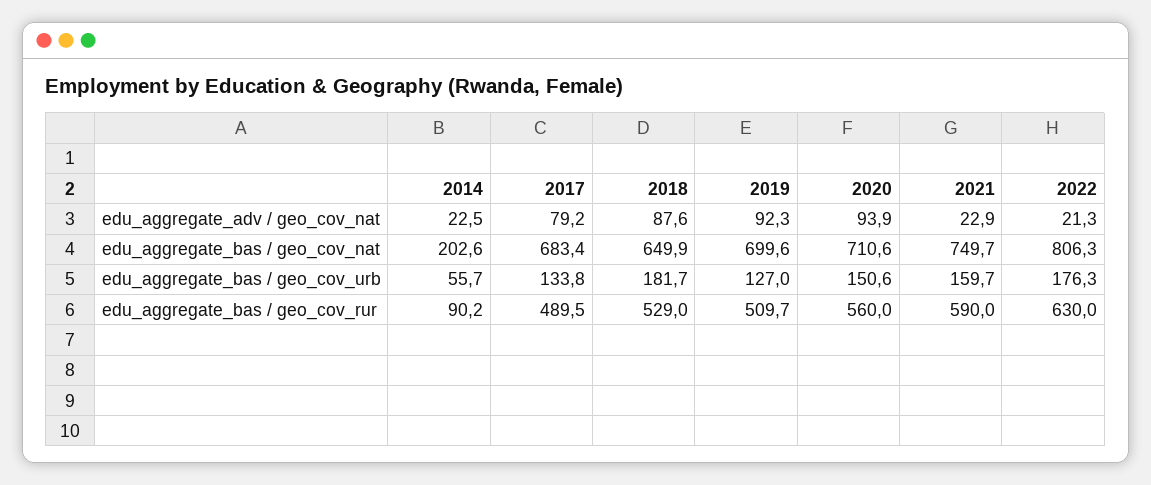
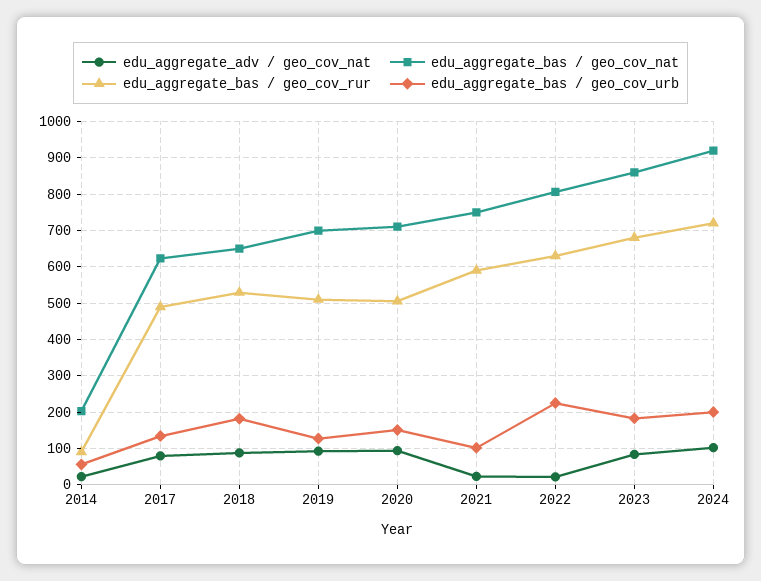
edu_aggregate_bas / geo_cov_nat, 2017: 683.4 -> 620
edu_aggregate_bas / geo_cov_urb, 2021: 159.7 -> 100
edu_aggregate_bas / geo_cov_urb, 2022: 176.3 -> 220
edu_aggregate_bas / geo_cov_rur, 2020: 560 -> 500
edu_aggregate_adv / geo_cov_nat, 2023: none -> 80
edu_aggregate_bas / geo_cov_nat, 2023: none -> 860
edu_aggregate_bas / geo_cov_rur, 2023: none -> 680
edu_aggregate_bas / geo_cov_urb, 2023: none -> 180
edu_aggregate_adv / geo_cov_nat, 2024: none -> 100
edu_aggregate_bas / geo_cov_nat, 2024: none -> 920
edu_aggregate_bas / geo_cov_rur, 2024: none -> 720
edu_aggregate_bas / geo_cov_urb, 2024: none -> 200

